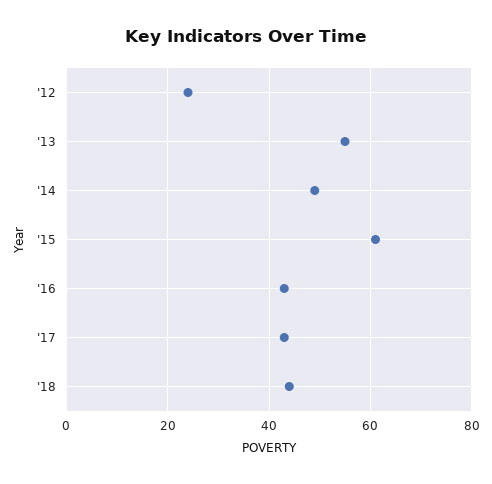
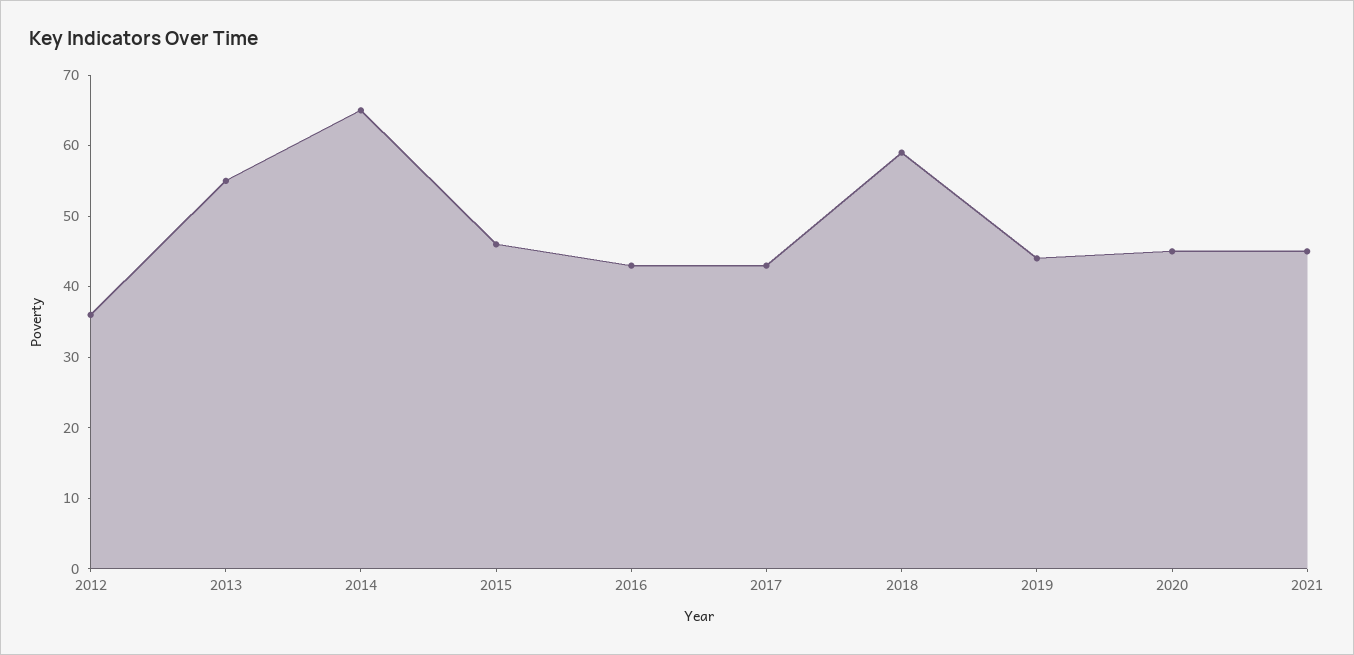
'12: 25 -> 35
'14: 50 -> 65
'15: 60 -> 45
'18: 45 -> 60
2019: none -> 45
2020: none -> 45
2021: none -> 45

